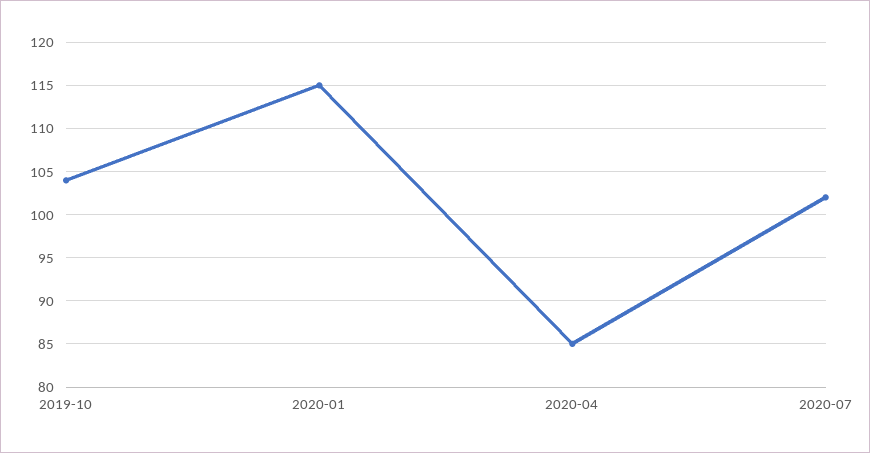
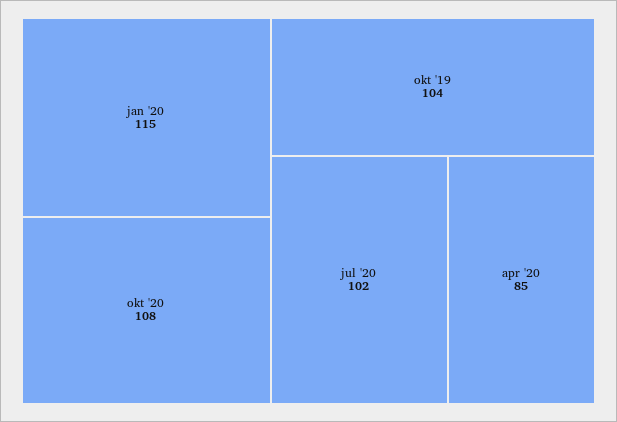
okt '20: none -> 108

